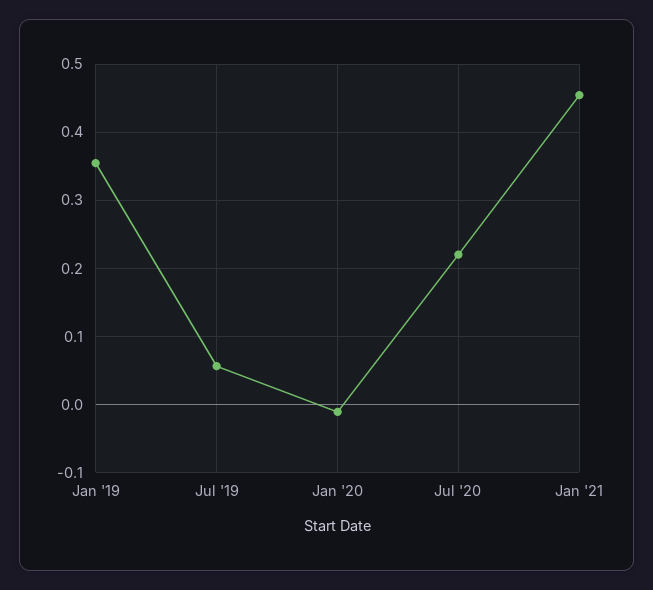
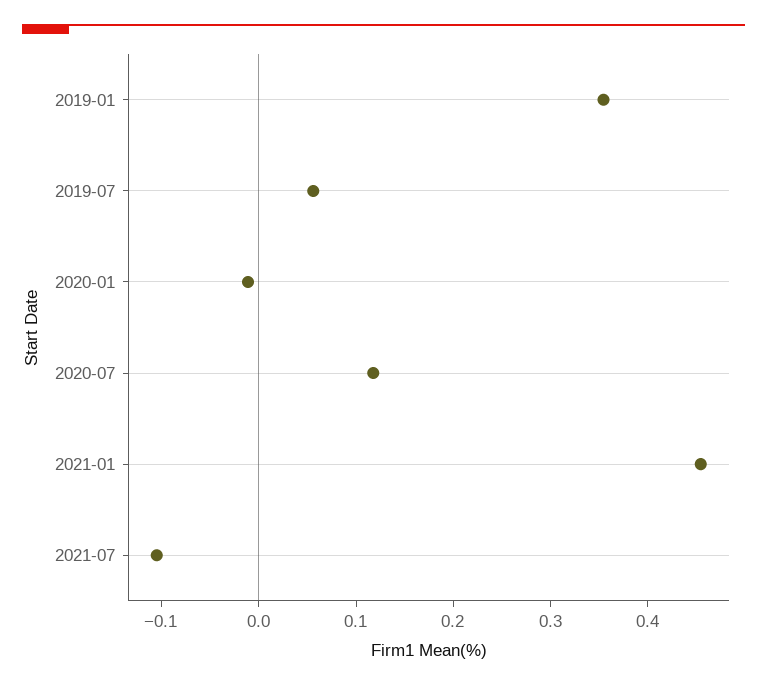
Jul '20: 0.22 -> 0.12
2021-07: none -> -0.1

